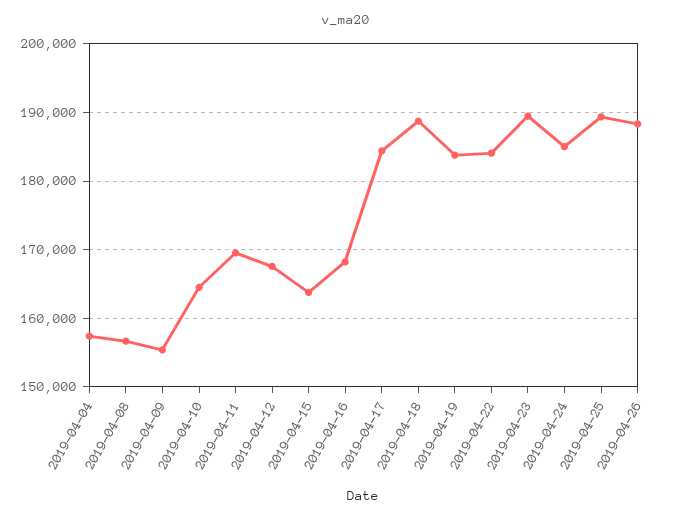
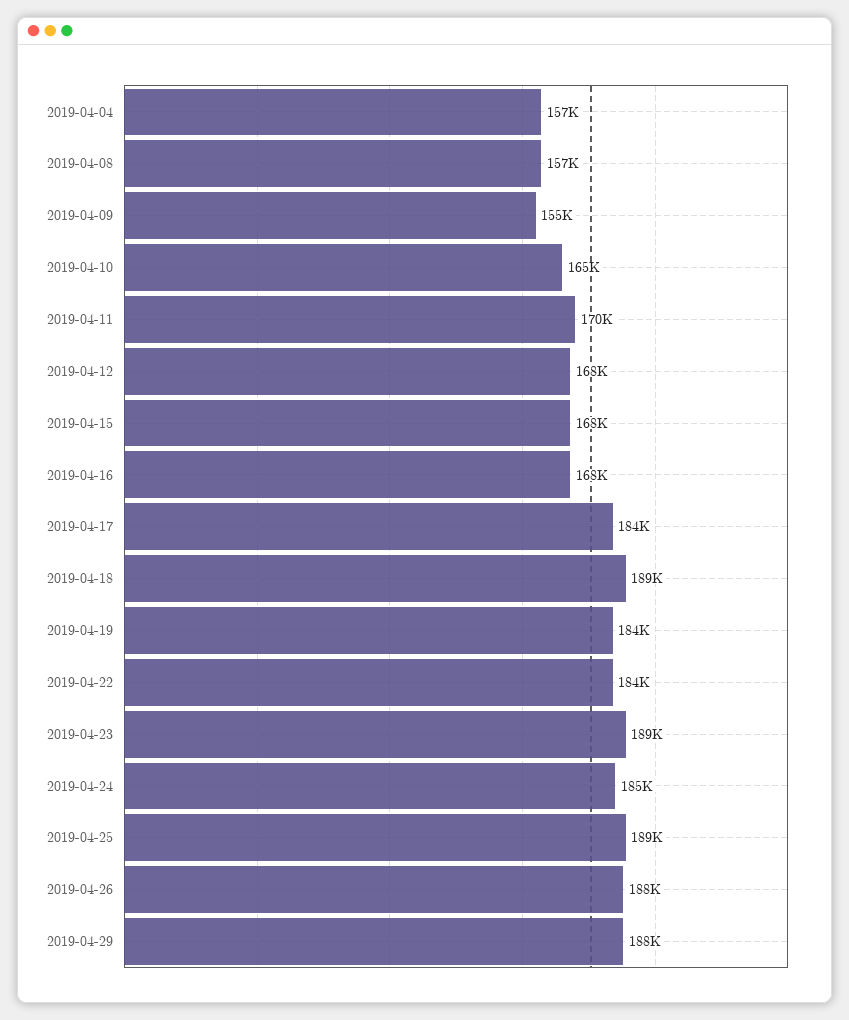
2019-04-15: 164000 -> 168000
2019-04-29: none -> 188000

